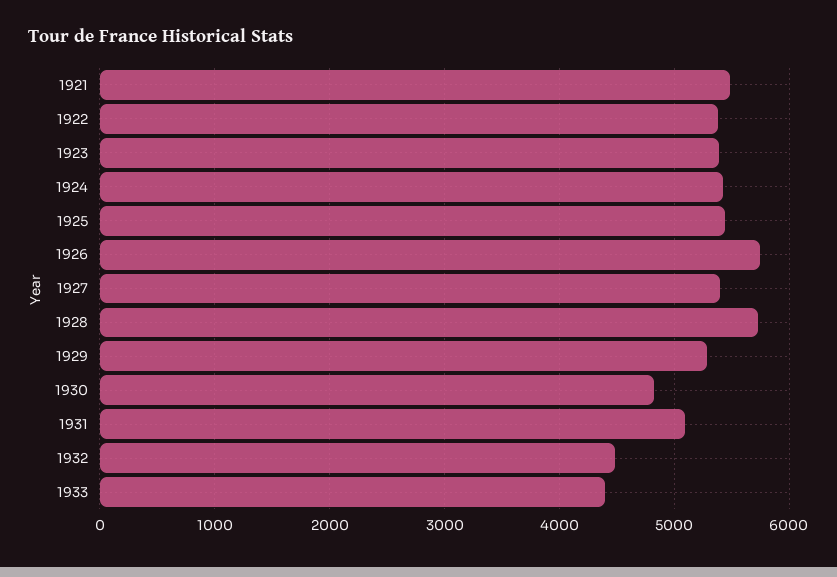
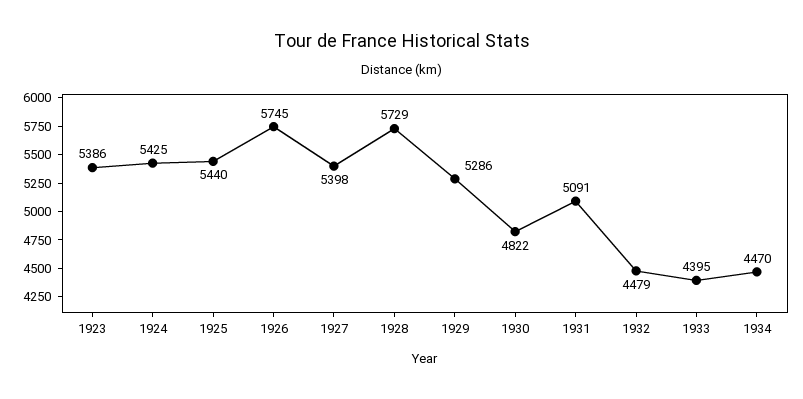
1921: 5500 -> none
1922: 5400 -> none
1934: none -> 4470

